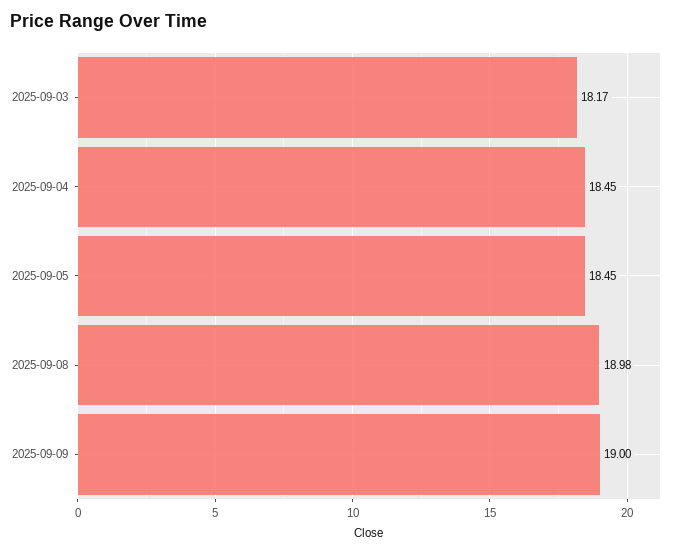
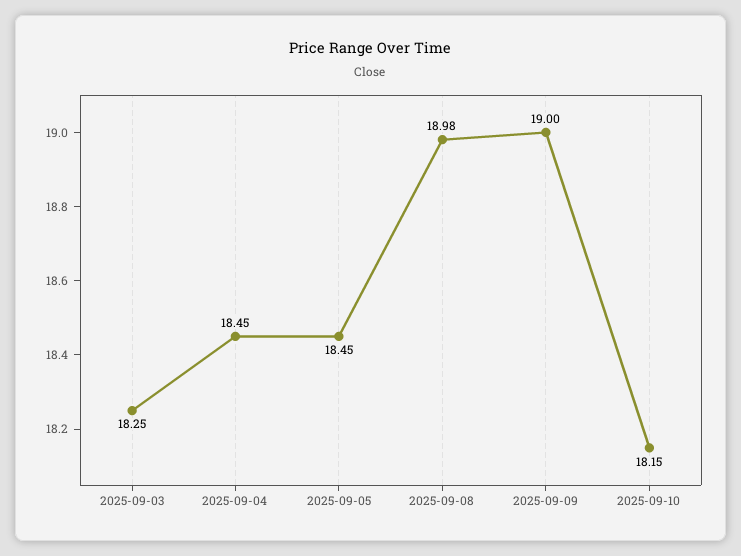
2025-09-03: 18.17 -> 18.25
2025-09-10: none -> 18.15

